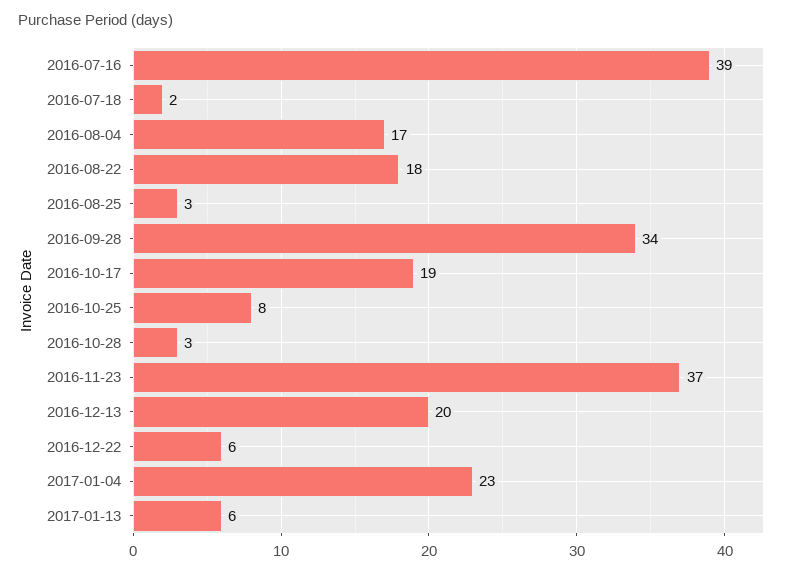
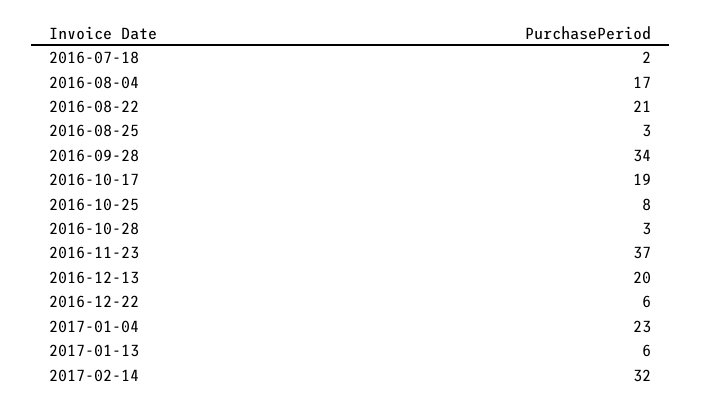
2016-07-16: 39 -> none
2016-08-22: 18 -> 21
2017-02-14: none -> 32

